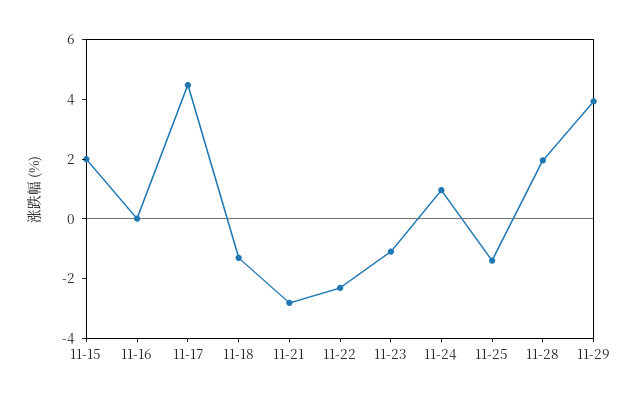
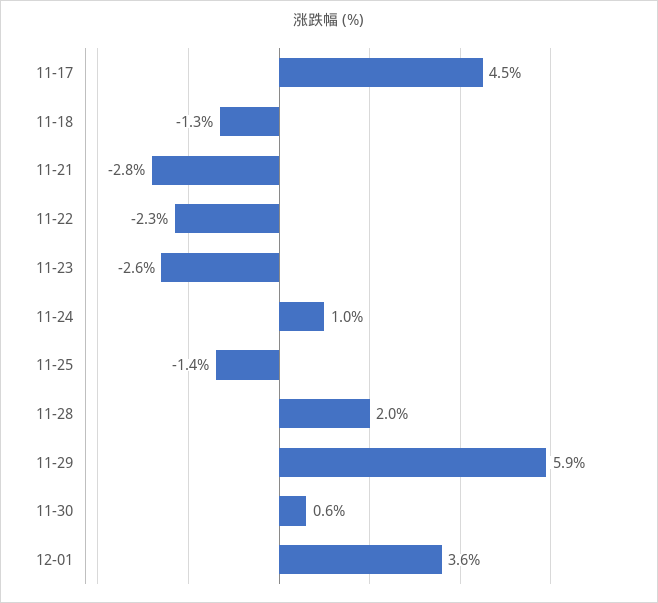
11-15: 2 -> none
11-16: 0 -> none
11-23: -1 -> -2.6
11-29: 4 -> 5.9
11-30: none -> 0.6
12-01: none -> 3.6

